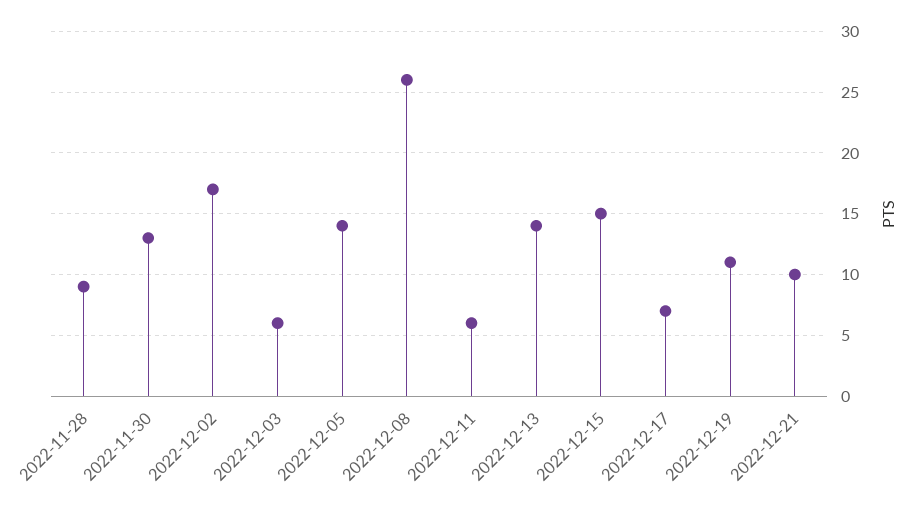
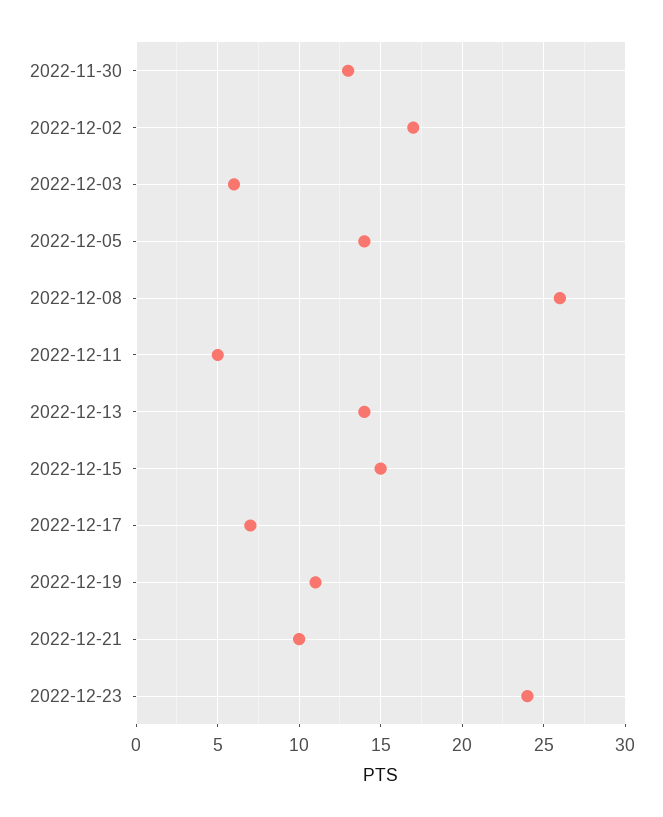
2022-11-28: 9 -> none
2022-12-11: 6 -> 5
2022-12-23: none -> 24

